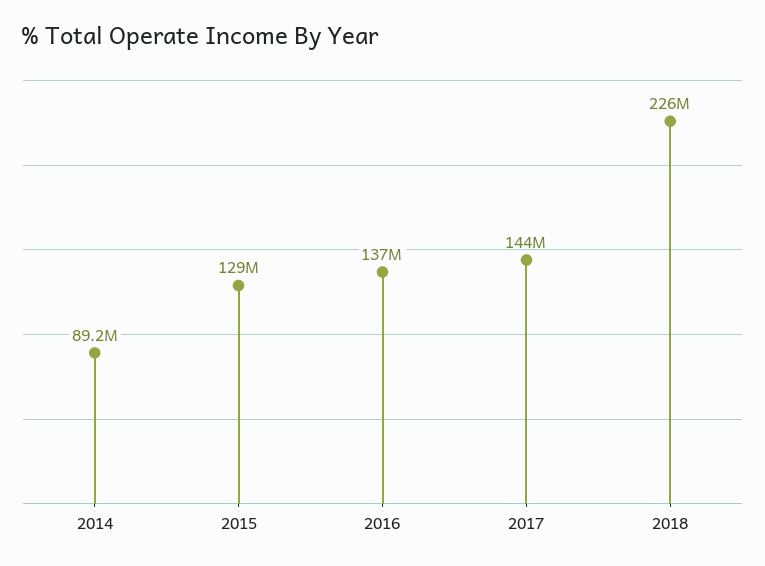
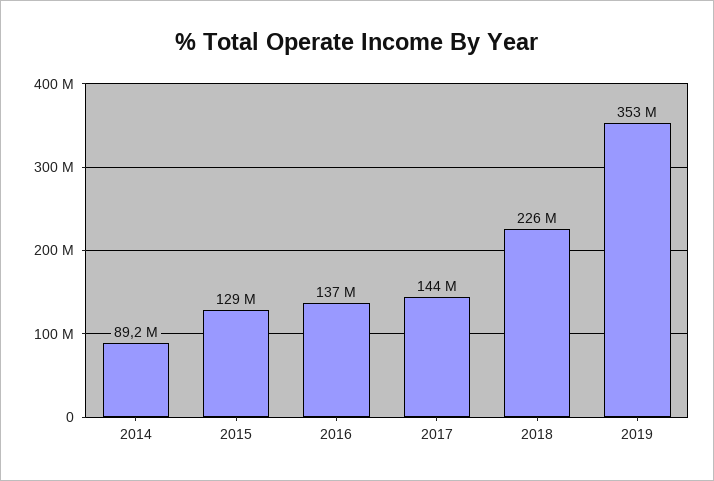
2019: none -> 353000000

